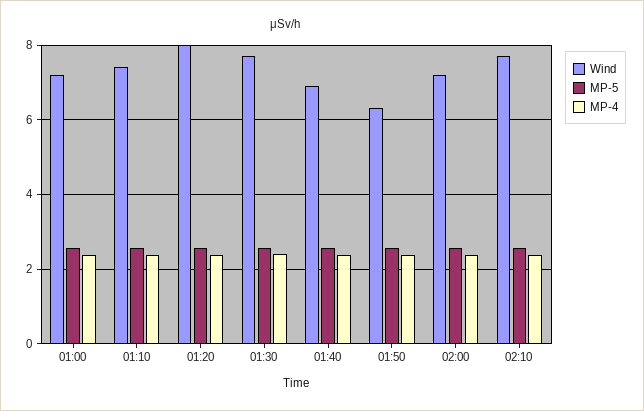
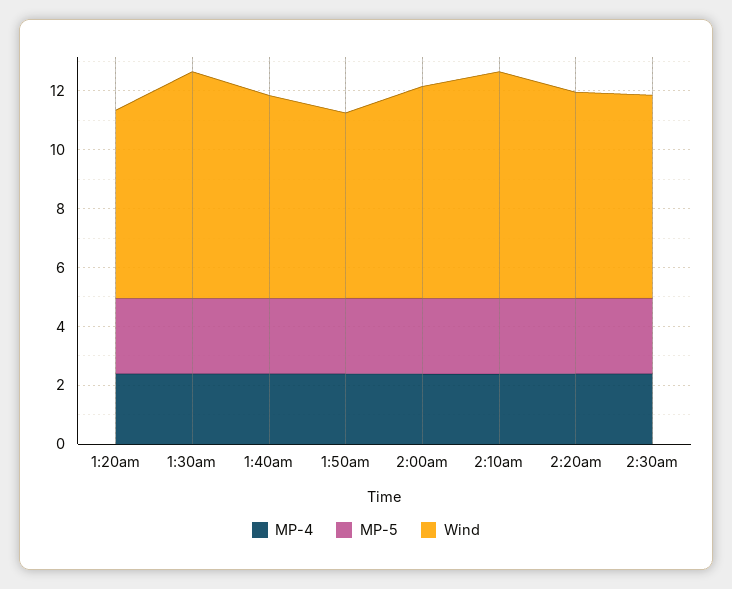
Wind, 01:00: 7.2 -> none
MP-5, 01:00: 2.6 -> none
MP-4, 01:00: 2.4 -> none
Wind, 01:10: 7.4 -> none
MP-5, 01:10: 2.6 -> none
MP-4, 01:10: 2.4 -> none
Wind, 01:20: 8 -> 6.5
MP-4, 2:20am: none -> 2.5
MP-5, 2:20am: none -> 2.5
Wind, 2:20am: none -> 7
MP-4, 2:30am: none -> 2.5
MP-5, 2:30am: none -> 2.5
Wind, 2:30am: none -> 7

